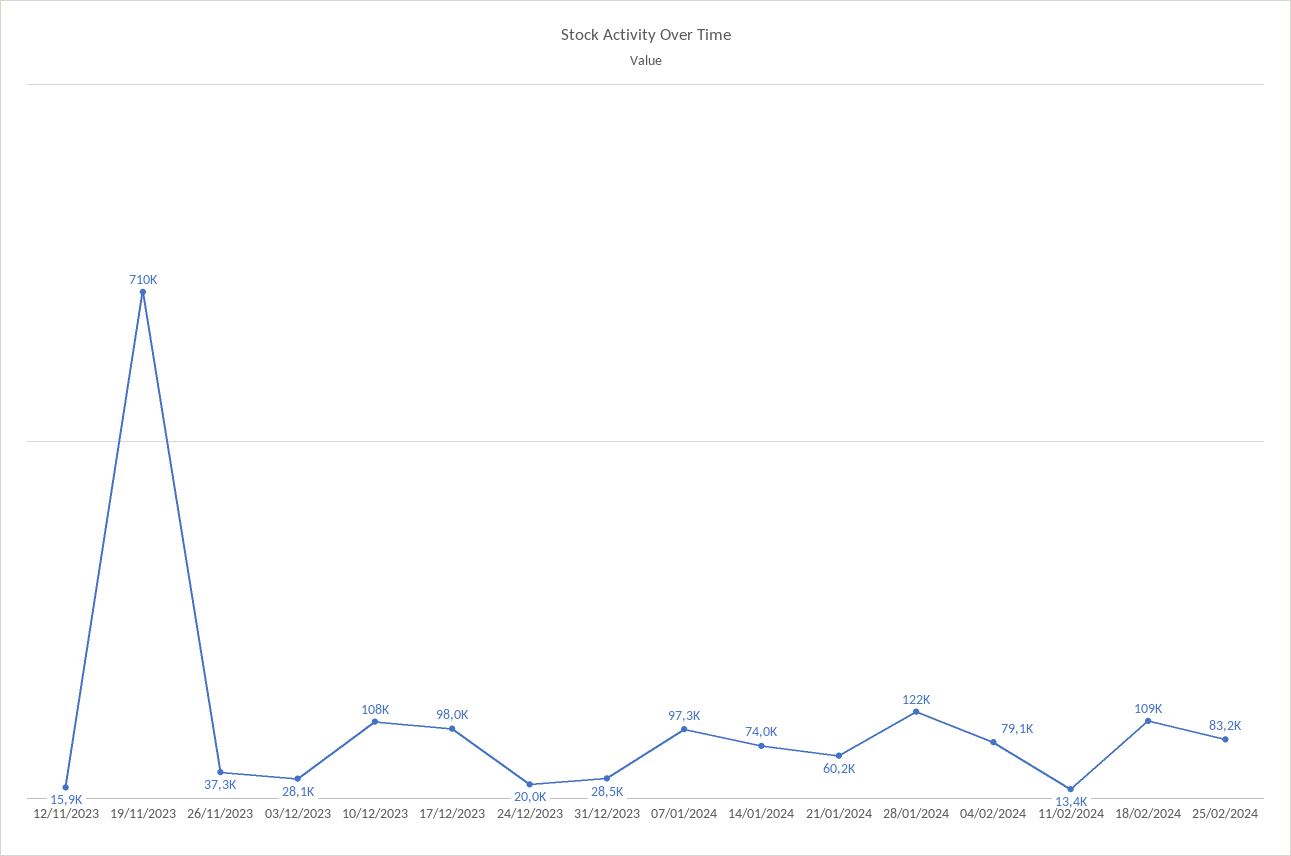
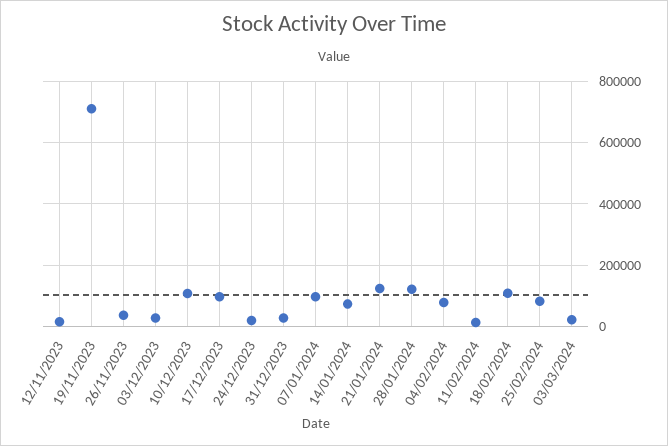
21/01/2024: 60200 -> 120000
03/03/2024: none -> 20000

